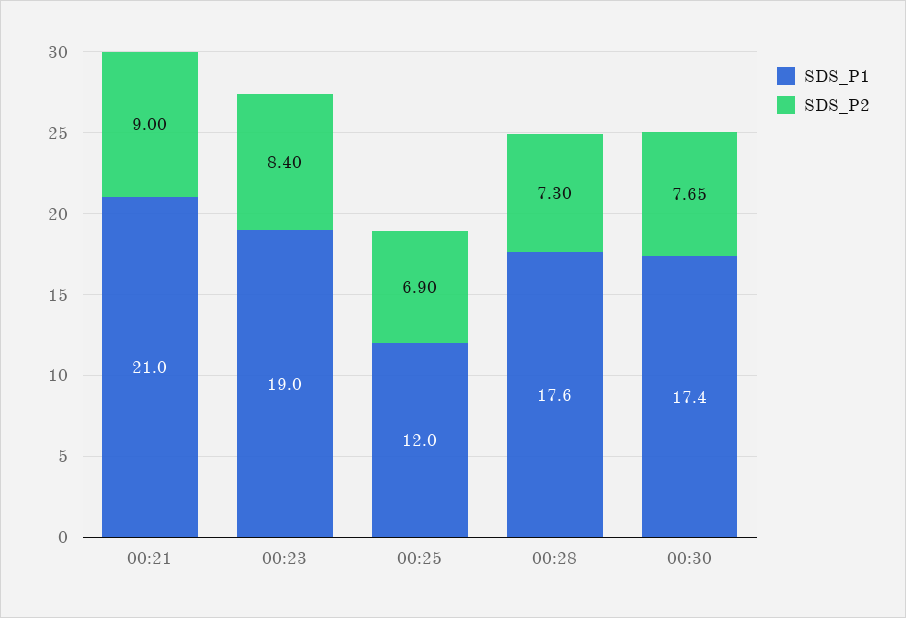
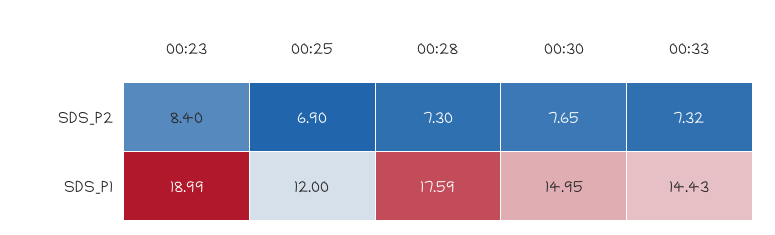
SDS_P1, 00:21: 21 -> none
SDS_P2, 00:21: 9 -> none
SDS_P1, 00:30: 17.4 -> 14.95
SDS_P2, 00:33: none -> 7.32
SDS_P1, 00:33: none -> 14.43

